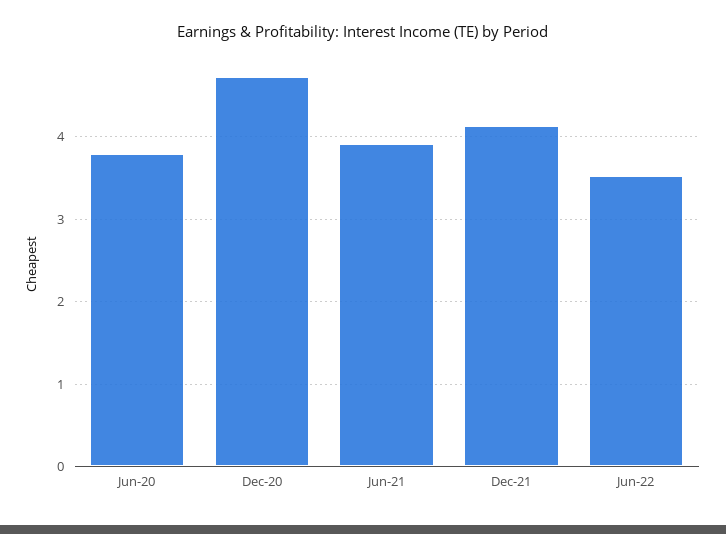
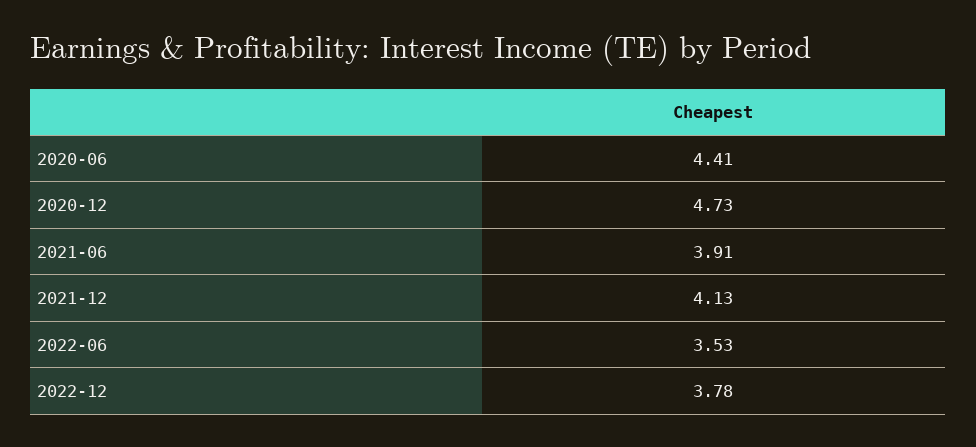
Jun-20: 3.8 -> 4.41
2022-12: none -> 3.78

